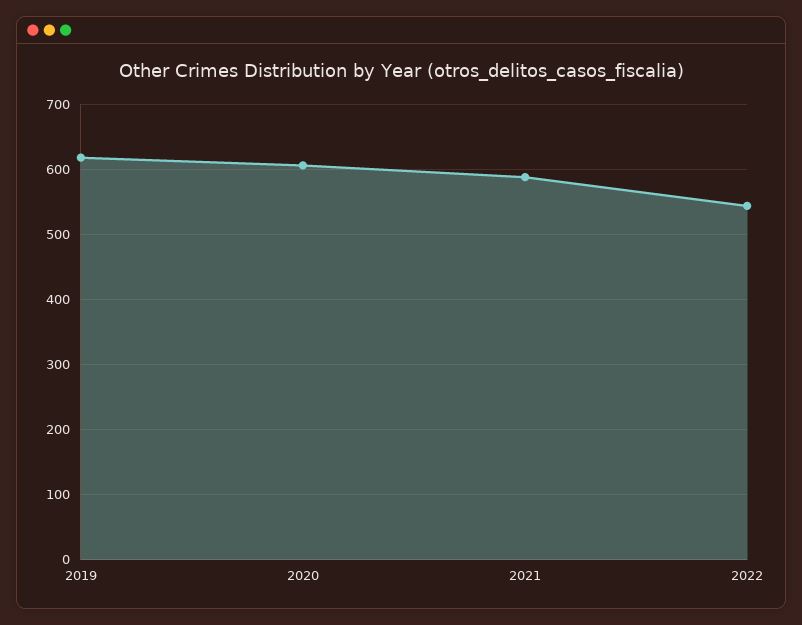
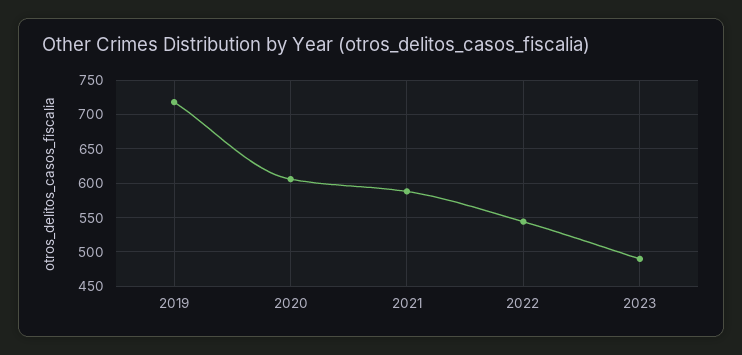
2019: 620 -> 720
2023: none -> 490

